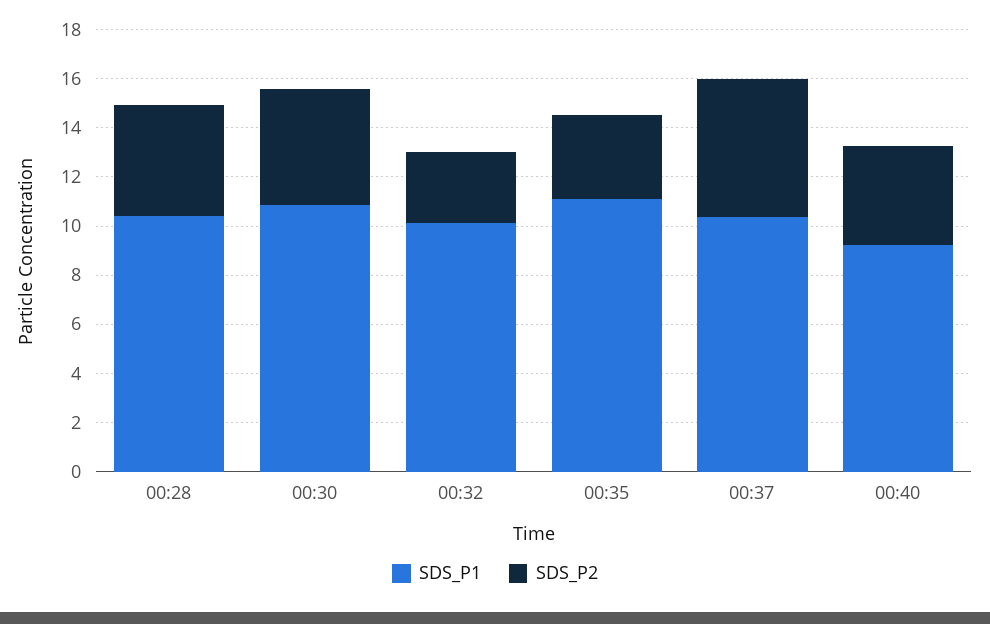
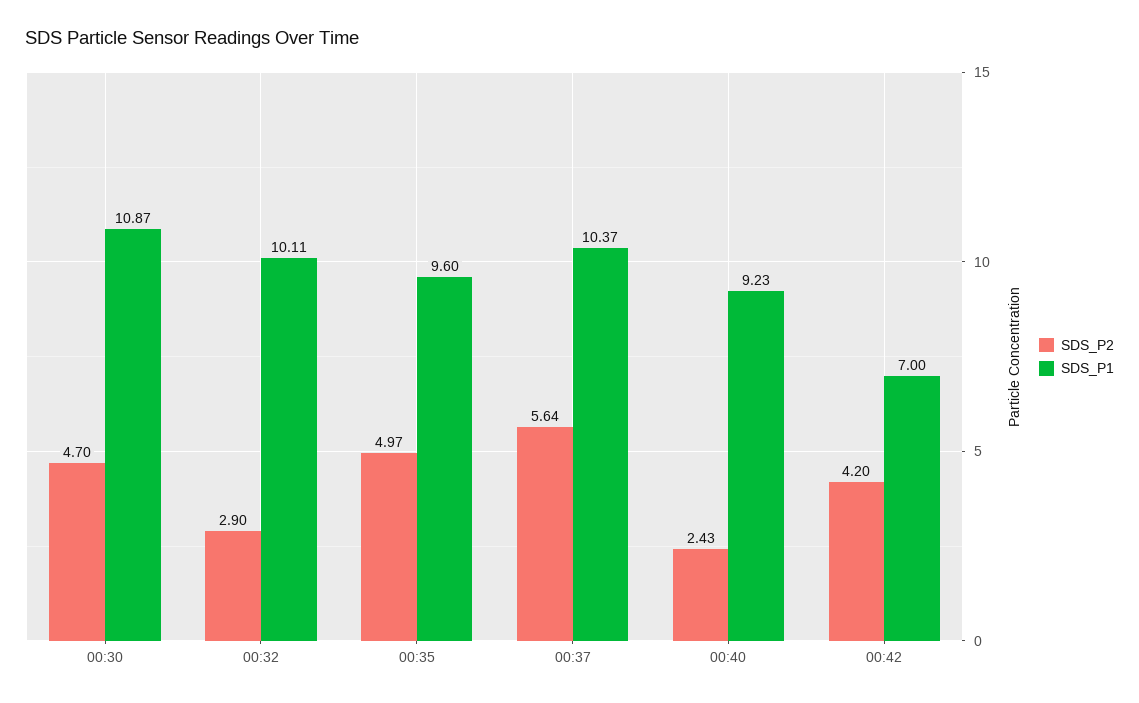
SDS_P1, 00:28: 10.5 -> none
SDS_P2, 00:28: 4.5 -> none
SDS_P1, 00:35: 11 -> 9.6
SDS_P2, 00:35: 3.5 -> 4.97
SDS_P2, 00:40: 4 -> 2.43
SDS_P2, 00:42: none -> 4.2
SDS_P1, 00:42: none -> 7

